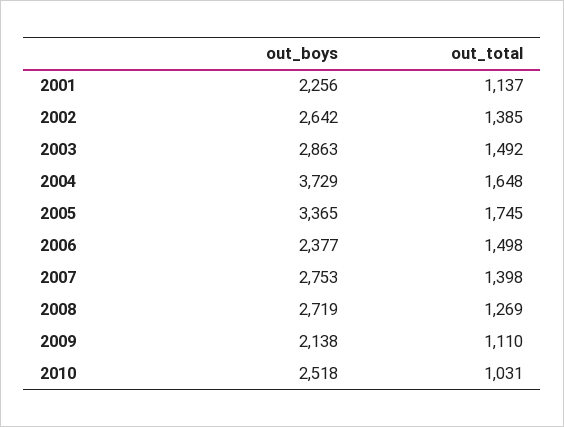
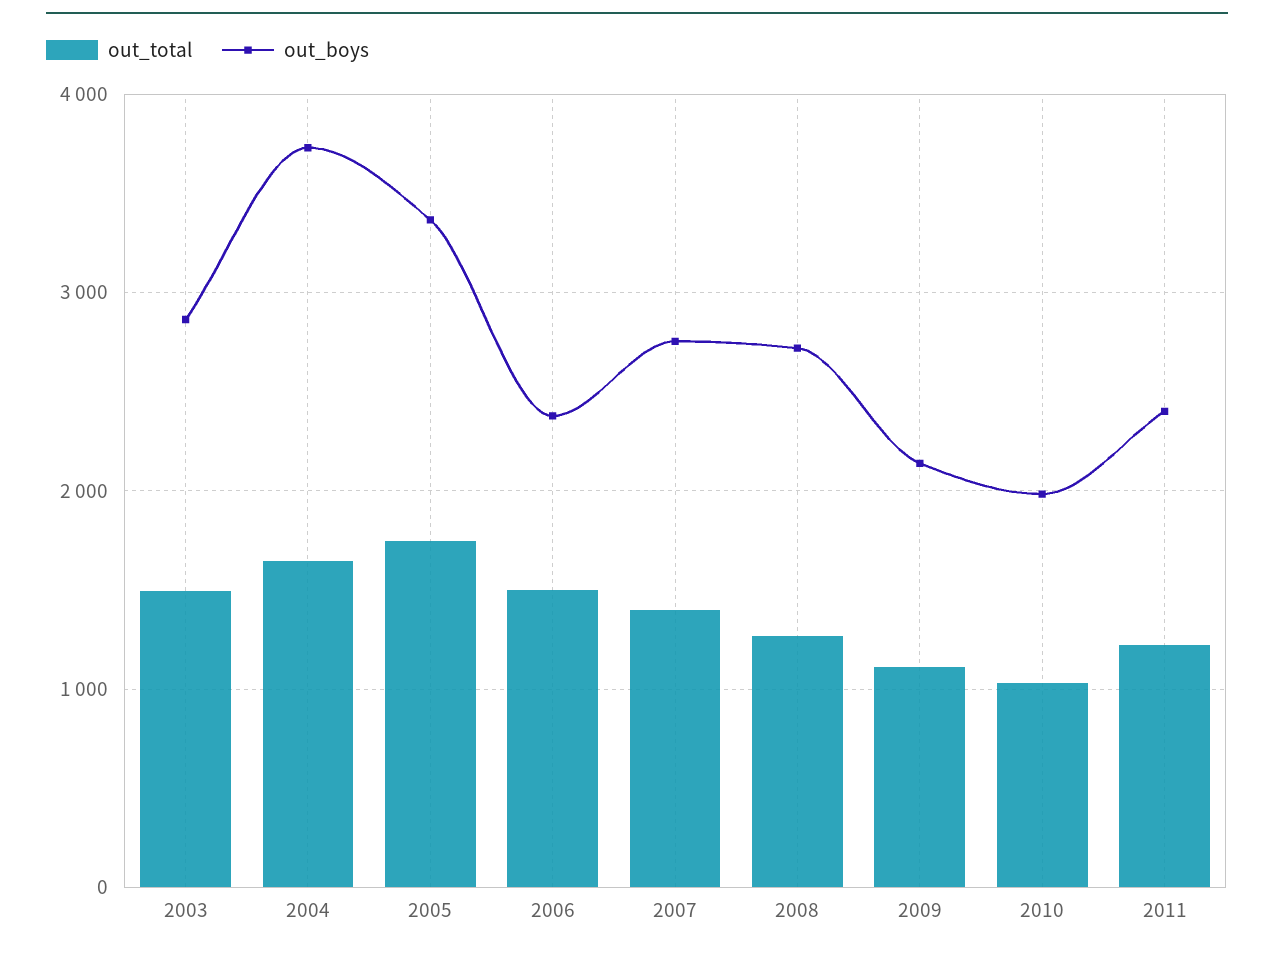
out_boys, 2001: 2256 -> none
out_total, 2001: 1137 -> none
out_boys, 2002: 2642 -> none
out_total, 2002: 1385 -> none
out_boys, 2010: 2518 -> 2000
out_total, 2011: none -> 1200
out_boys, 2011: none -> 2400

